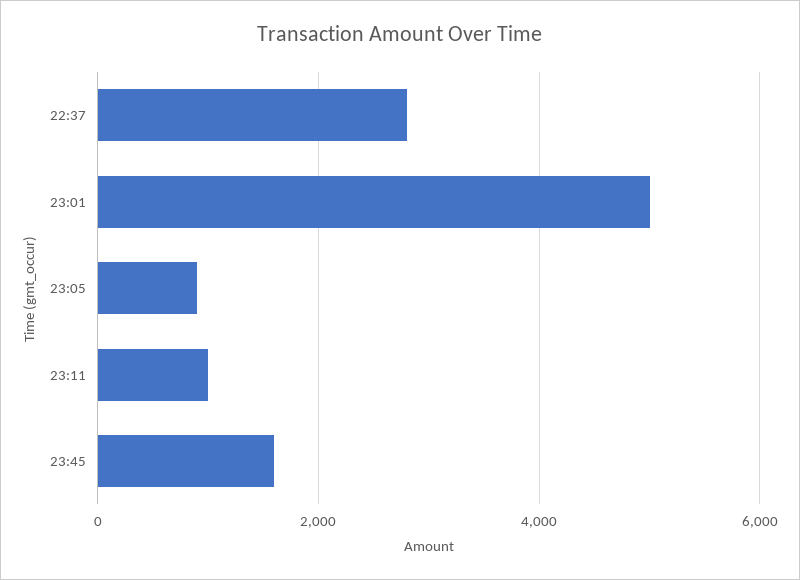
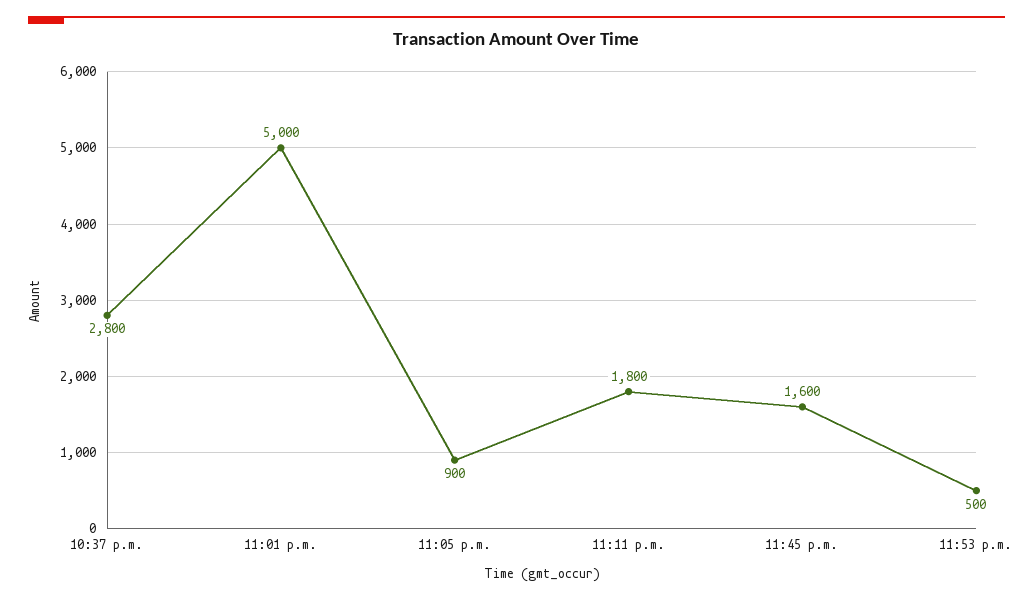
23:11: 1000 -> 1800
11:53 p.m.: none -> 500

